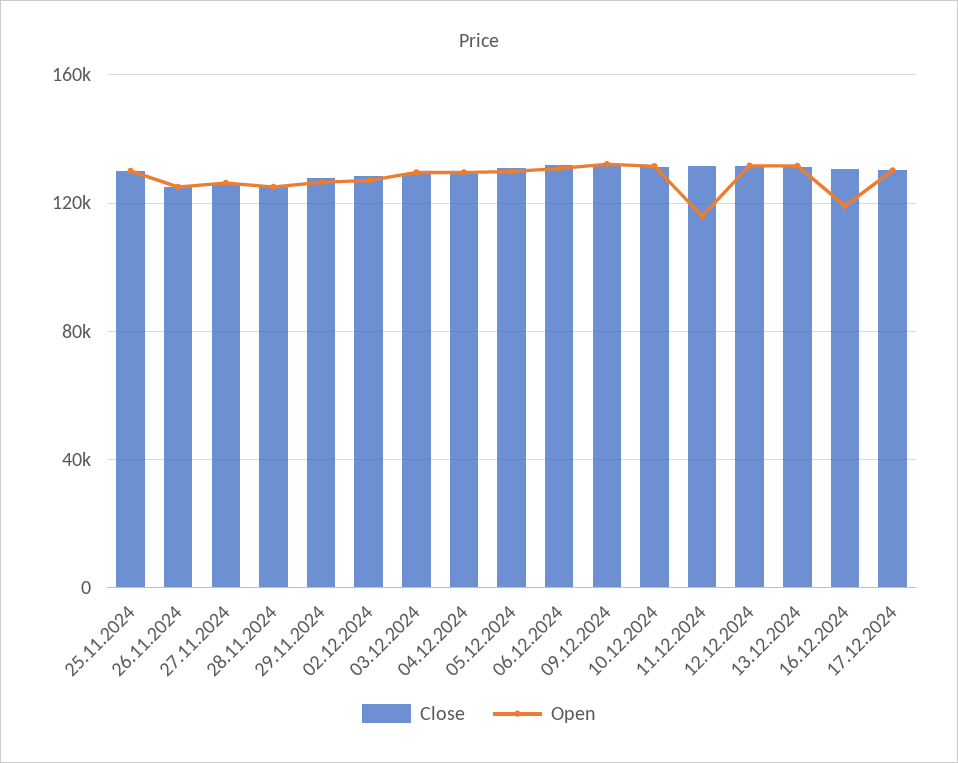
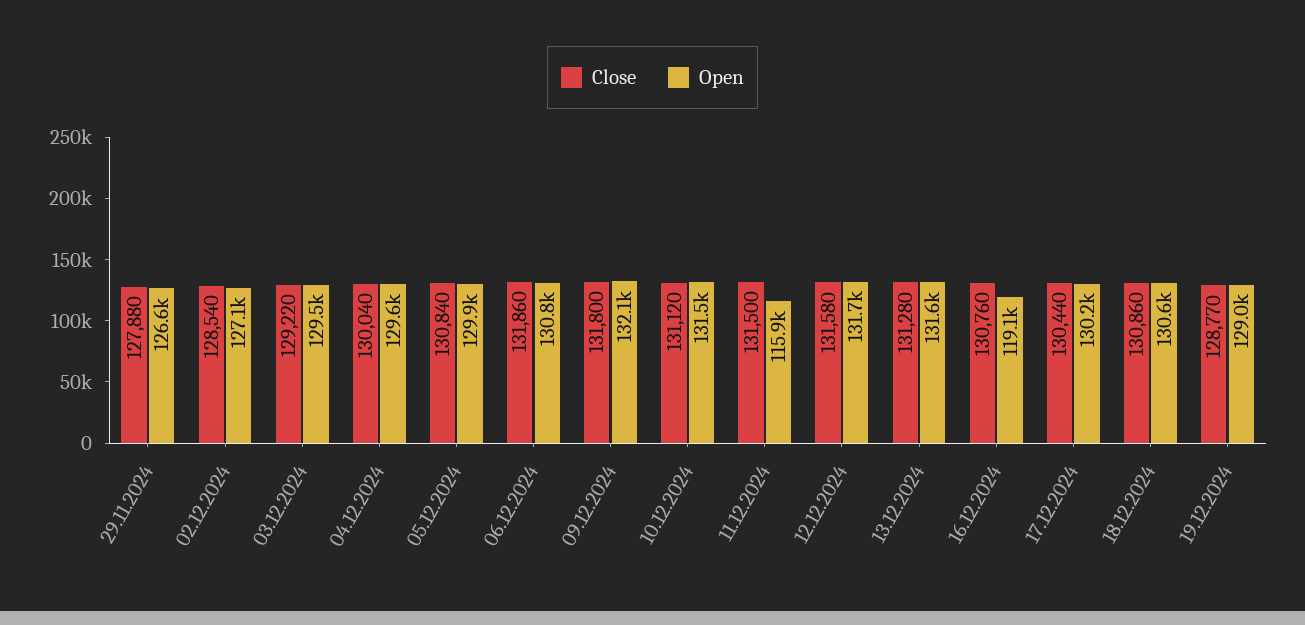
Close, 25.11.2024: 130000 -> none
Open, 25.11.2024: 130000 -> none
Close, 26.11.2024: 125000 -> none
Open, 26.11.2024: 125000 -> none
Close, 27.11.2024: 125000 -> none
Open, 27.11.2024: 125000 -> none
Close, 28.11.2024: 125000 -> none
Open, 28.11.2024: 125000 -> none
Close, 18.12.2024: none -> 130860
Open, 18.12.2024: none -> 130600
Close, 19.12.2024: none -> 128770
Open, 19.12.2024: none -> 129000

